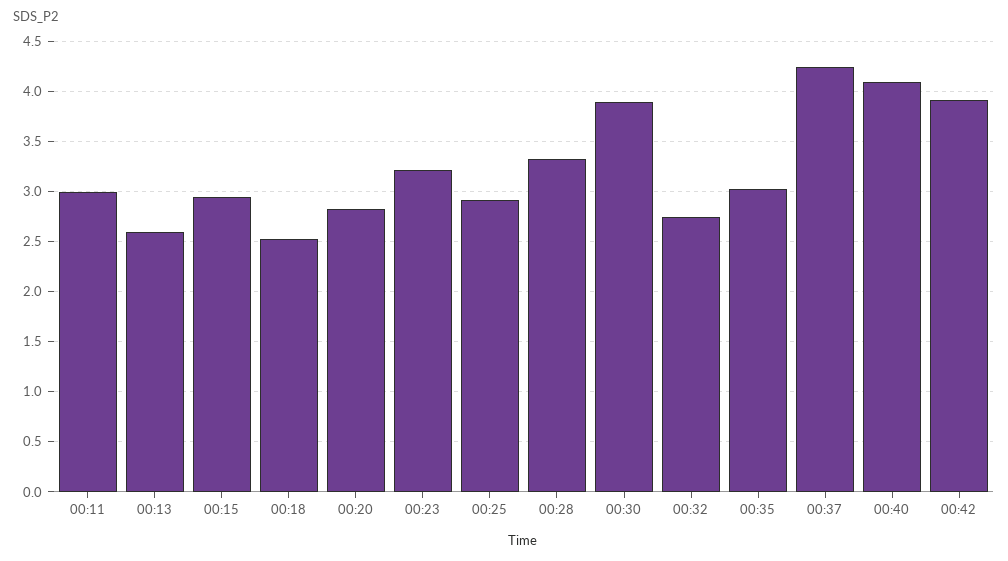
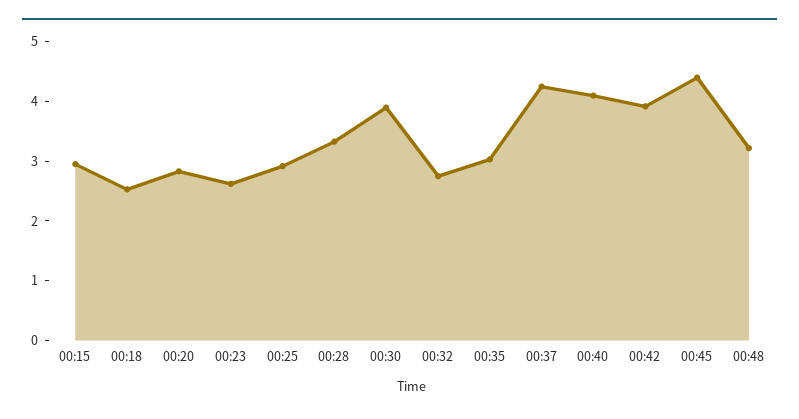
00:11: 3 -> none
00:13: 2.6 -> none
00:23: 3.2 -> 2.6
00:45: none -> 4.4
00:48: none -> 3.2

